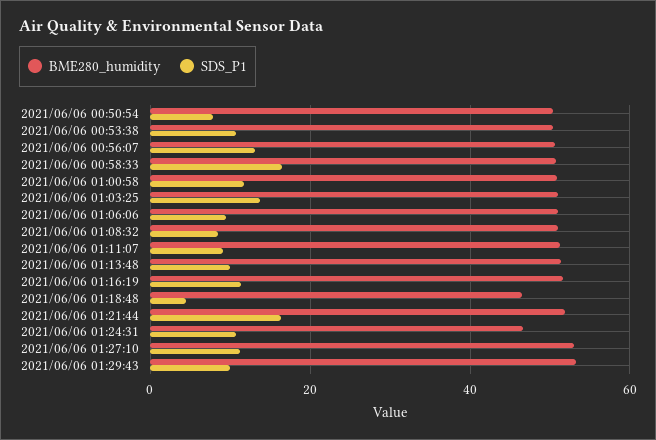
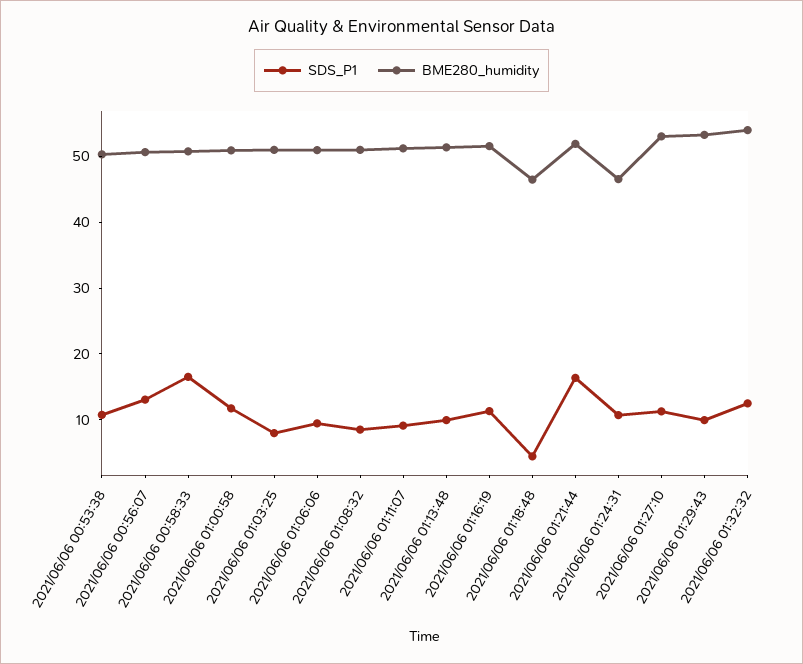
BME280_humidity, 2021/06/06 00:50:54: 50 -> none
SDS_P1, 2021/06/06 00:50:54: 8 -> none
SDS_P1, 2021/06/06 01:03:25: 14 -> 8
SDS_P1, 2021/06/06 01:32:32: none -> 12
BME280_humidity, 2021/06/06 01:32:32: none -> 54

